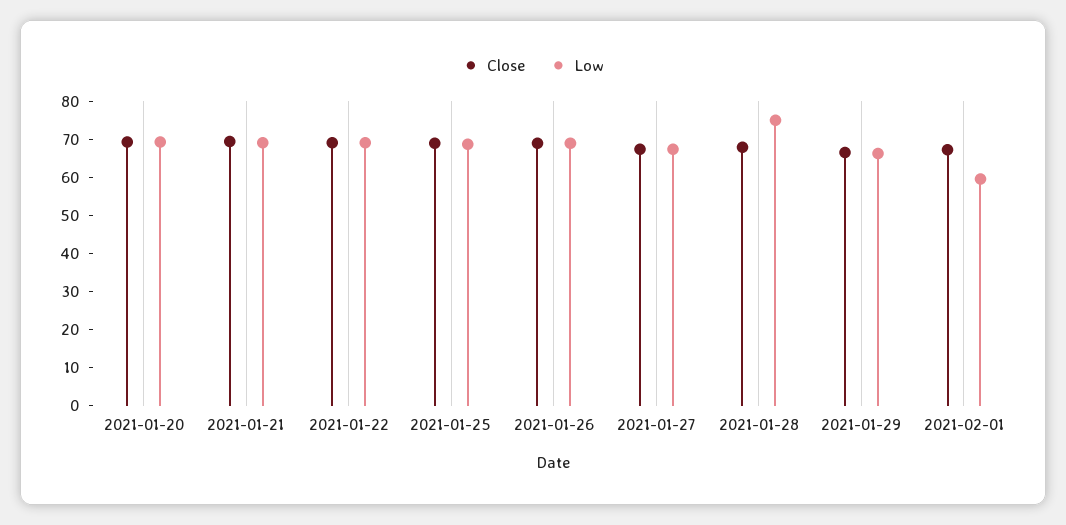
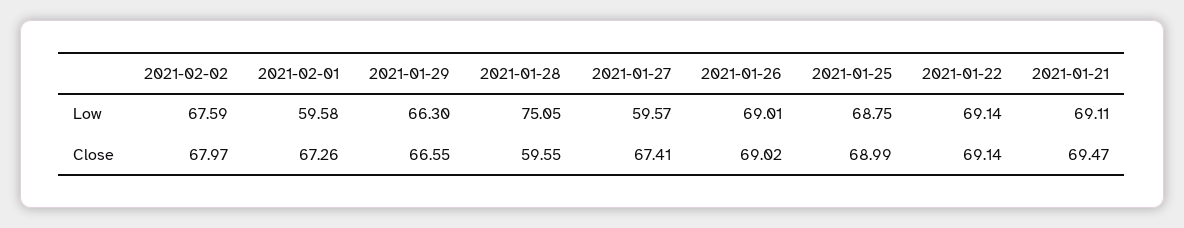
Close, 2021-01-20: 70 -> none
Low, 2021-01-20: 70 -> none
Low, 2021-01-27: 67.5 -> 59.57
Close, 2021-01-28: 67.5 -> 59.55
Low, 2021-02-02: none -> 67.59
Close, 2021-02-02: none -> 67.97

